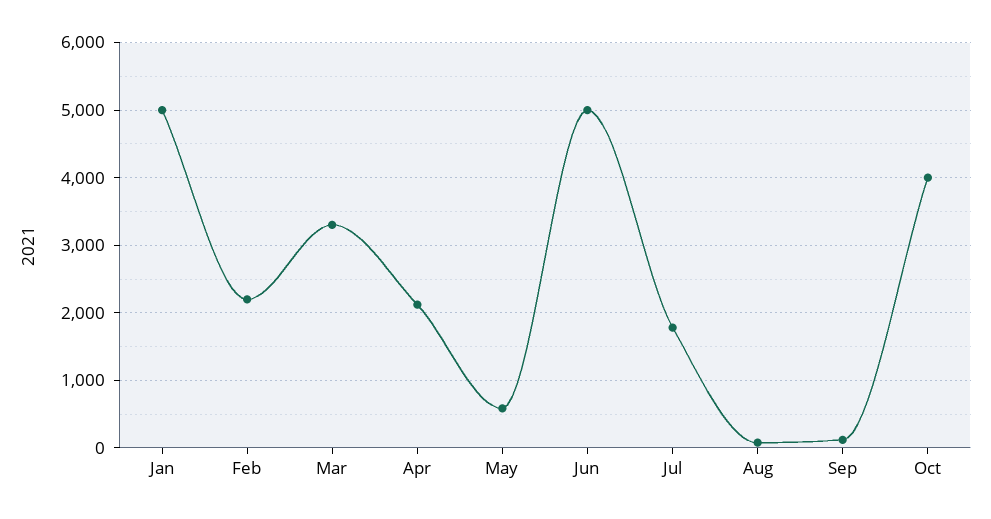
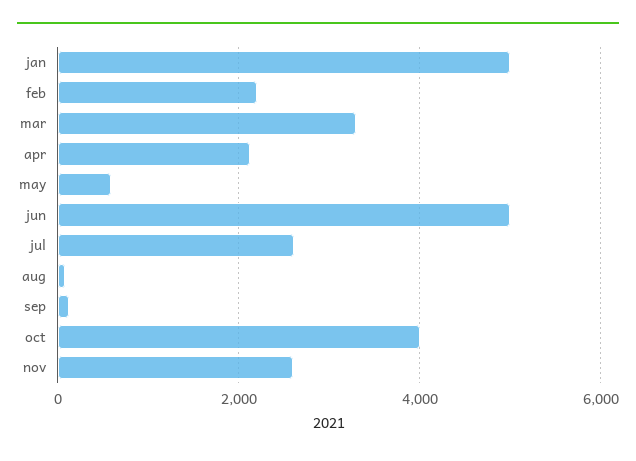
Jul: 1800 -> 2600
nov: none -> 2600

